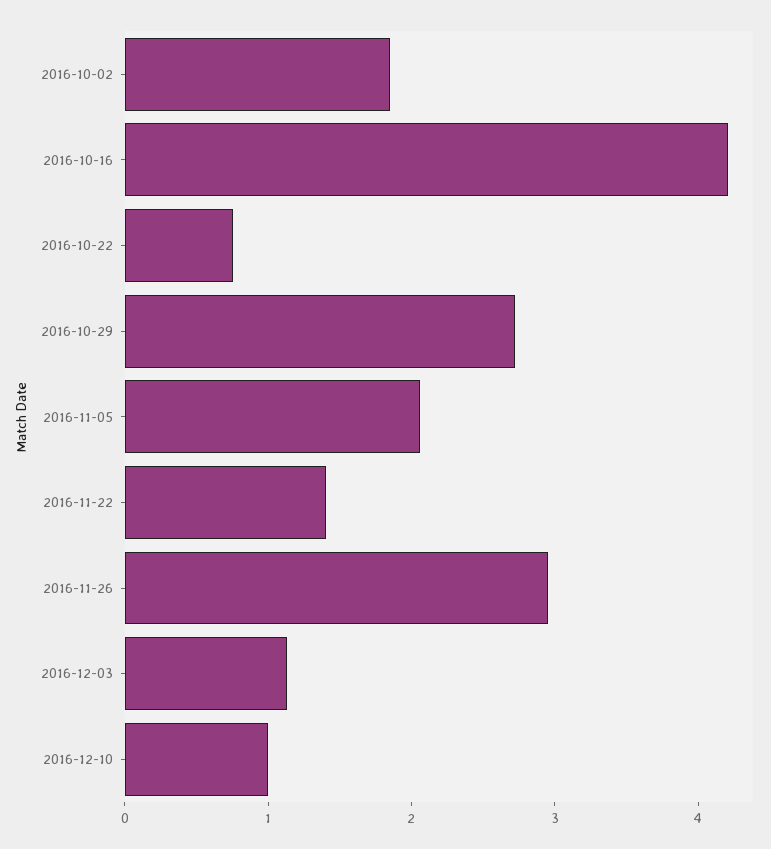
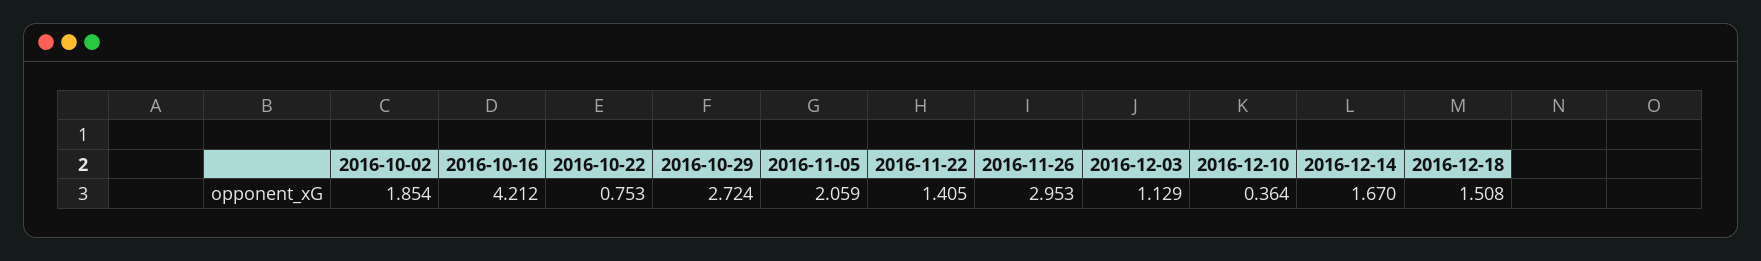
2016-12-10: 1 -> 0.364
2016-12-14: none -> 1.67
2016-12-18: none -> 1.508

